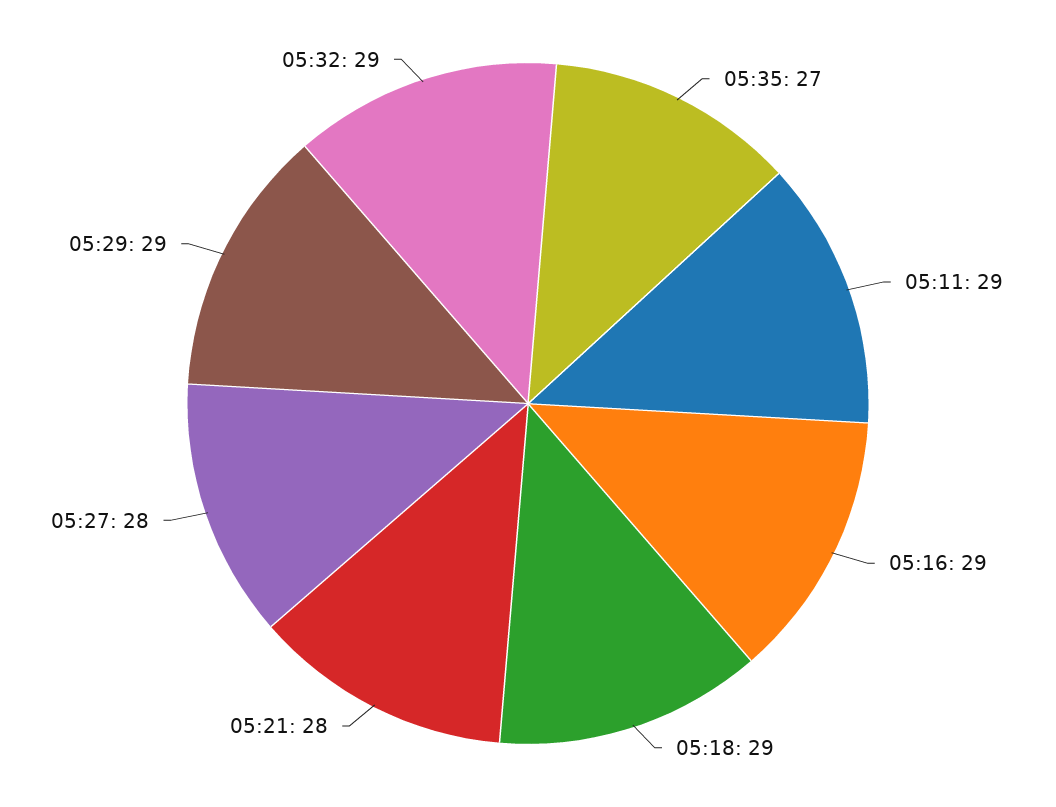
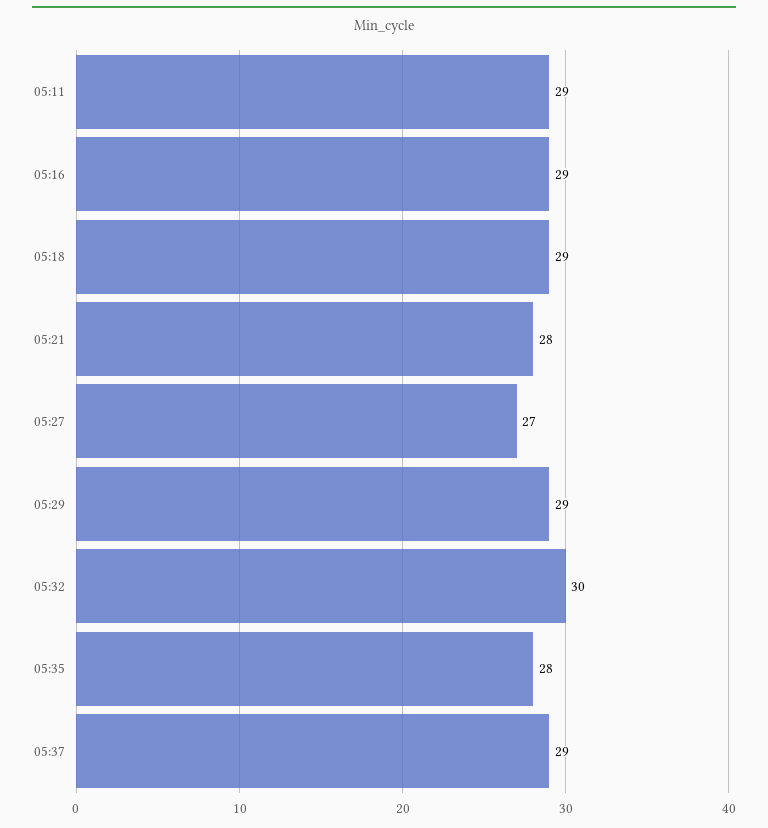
05:35: 27 -> 28
05:27: 28 -> 27
05:32: 29 -> 30
05:37: none -> 29

